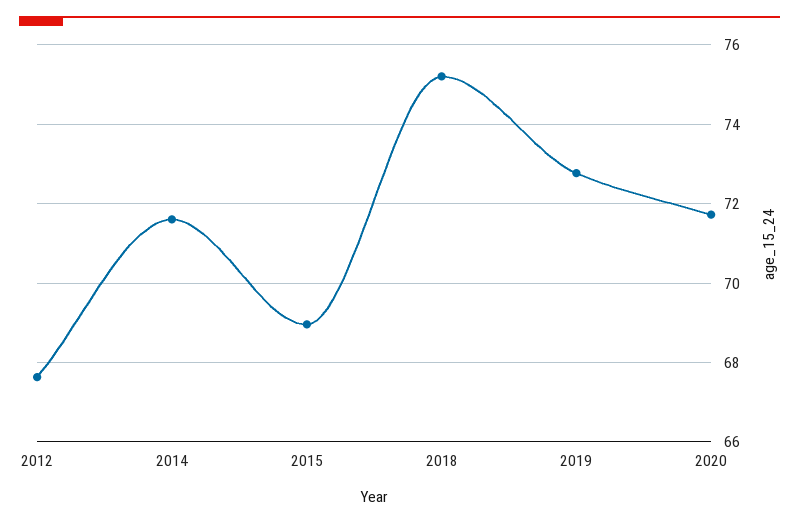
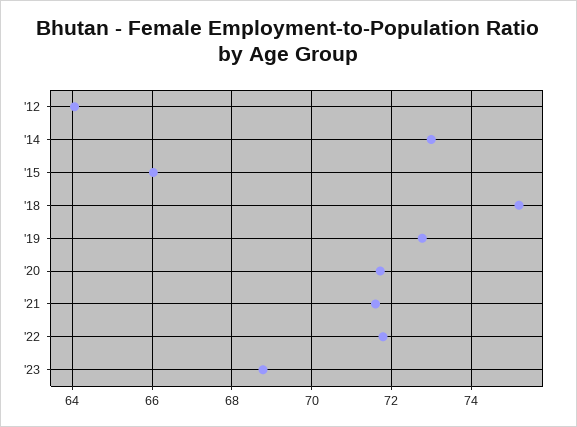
2012: 67.6 -> 64
2014: 71.6 -> 73
2015: 69 -> 66
'21: none -> 71.6
'22: none -> 71.8
'23: none -> 68.8

